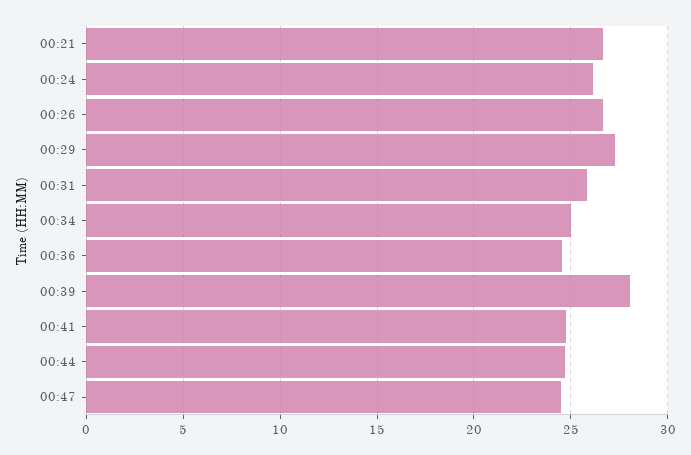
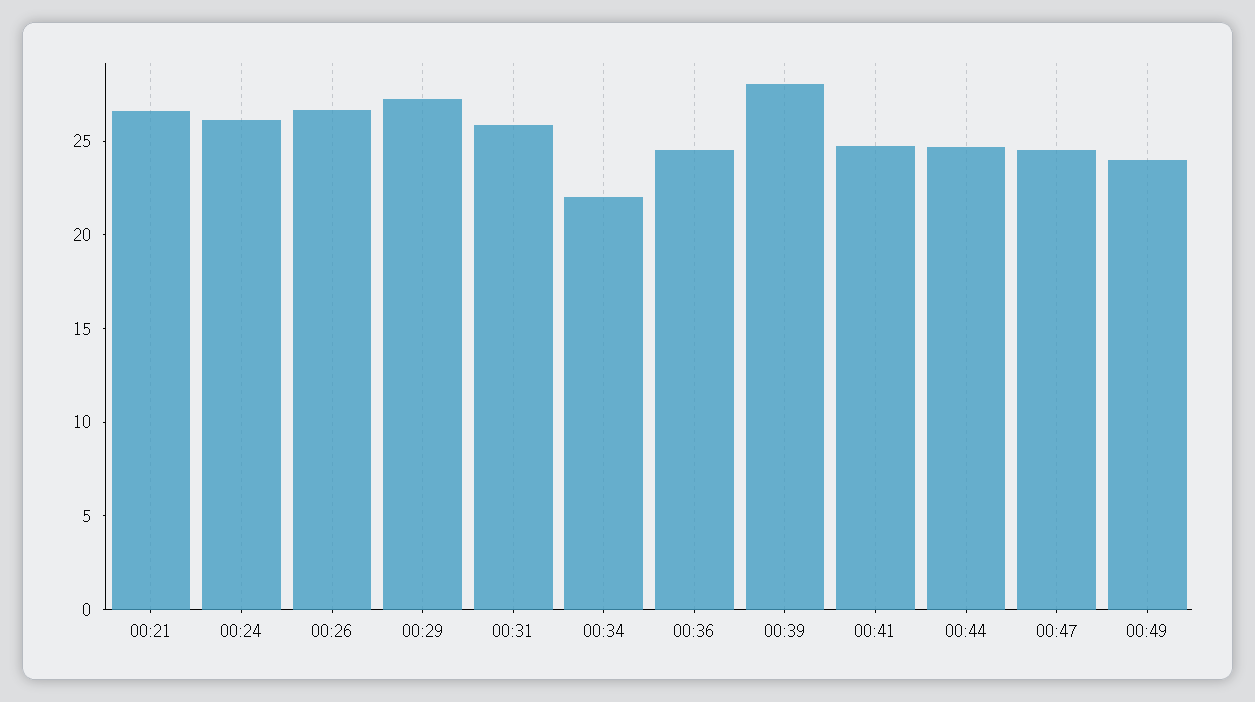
00:34: 25 -> 22
00:49: none -> 24

